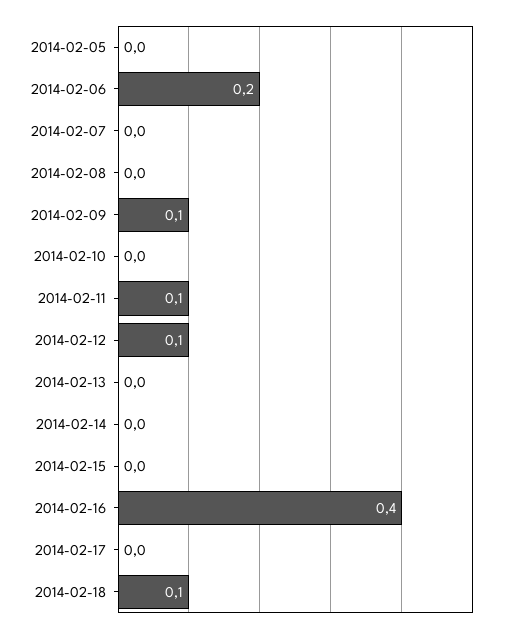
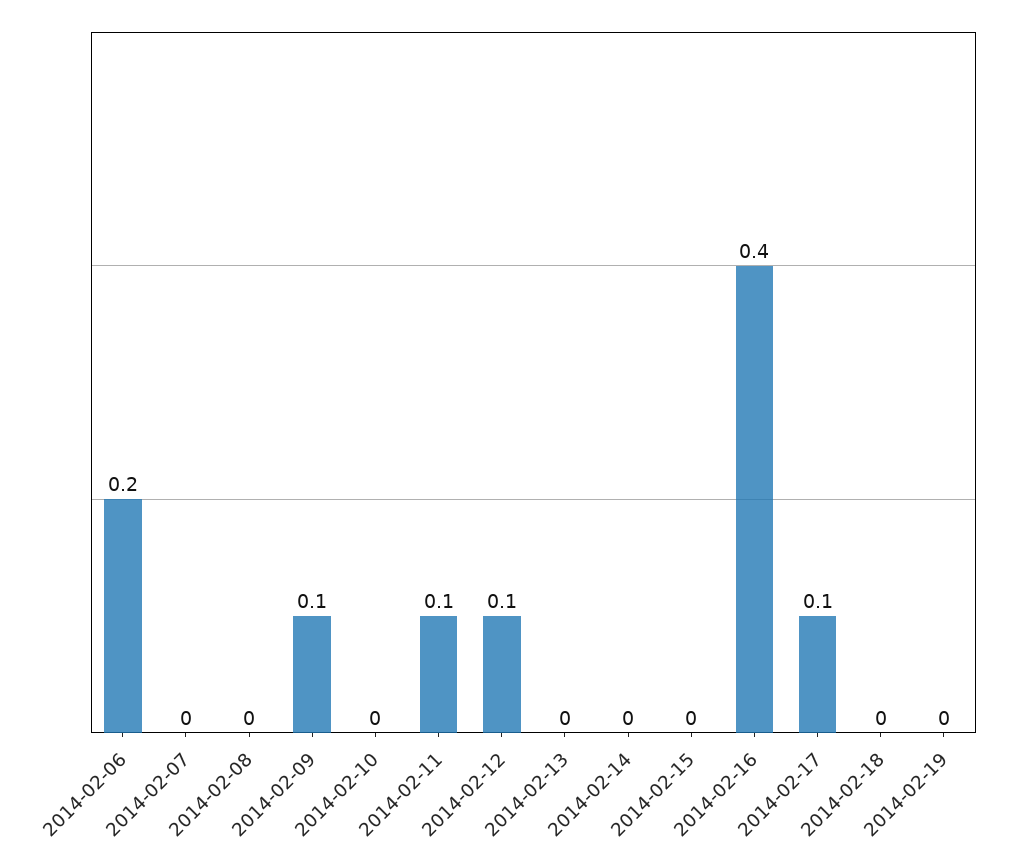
2014-02-05: 0 -> none
2014-02-17: 0 -> 0.1
2014-02-18: 0.1 -> 0
2014-02-19: none -> 0

